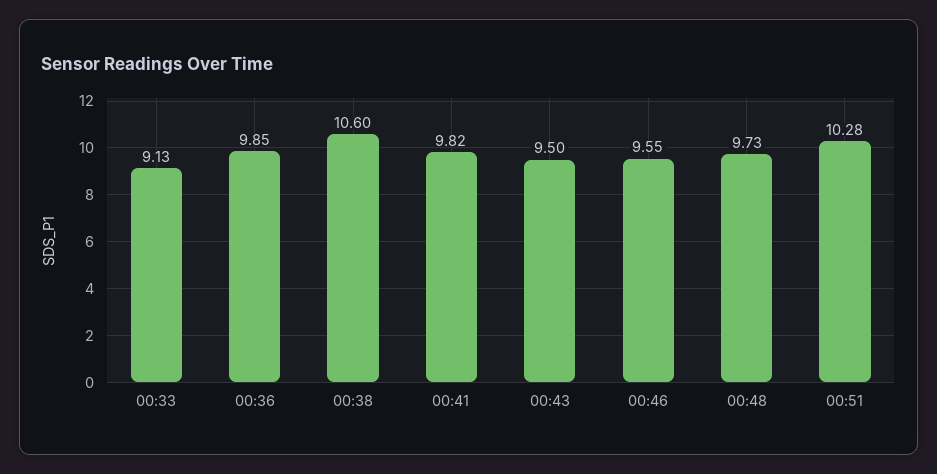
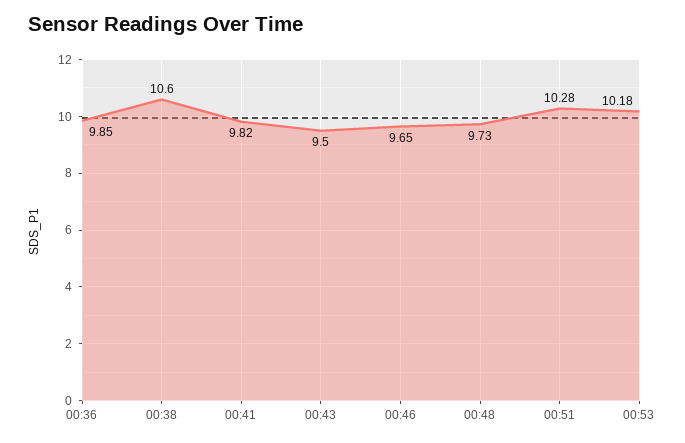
00:33: 9.13 -> none
00:46: 9.55 -> 9.65
00:53: none -> 10.18

